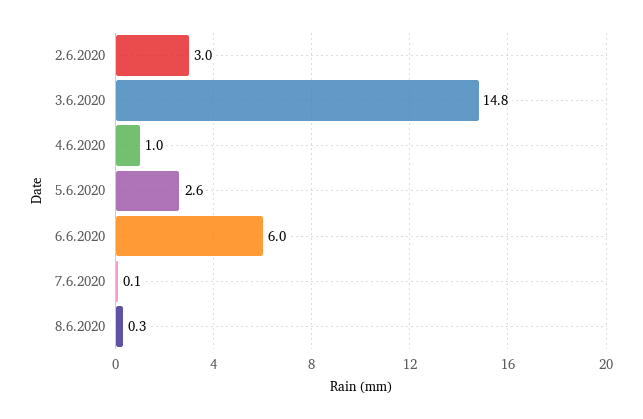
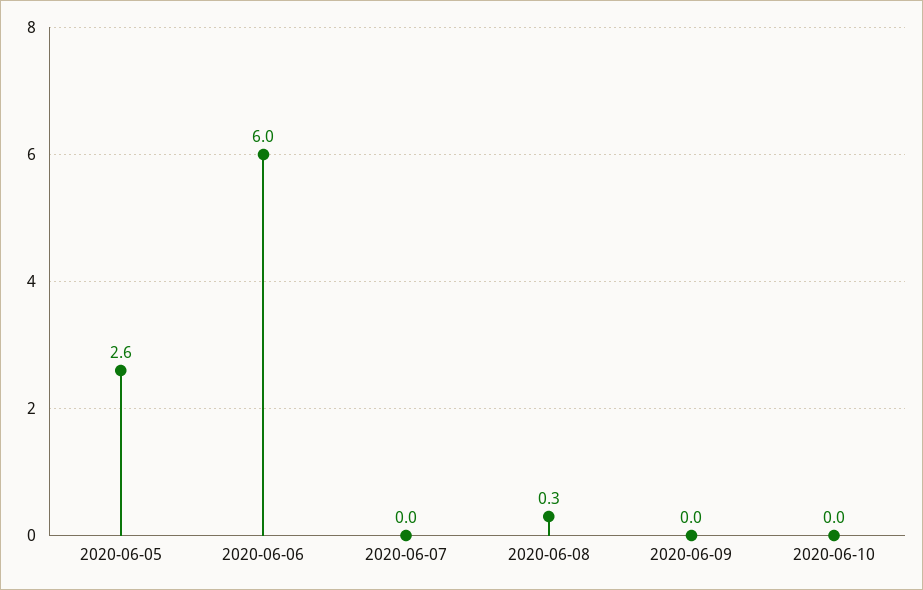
2.6.2020: 3 -> none
3.6.2020: 14.8 -> none
4.6.2020: 1 -> none
7.6.2020: 0.1 -> 0
2020-06-09: none -> 0
2020-06-10: none -> 0

